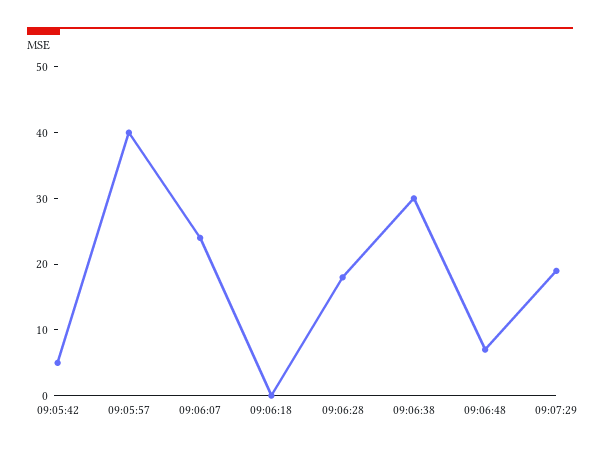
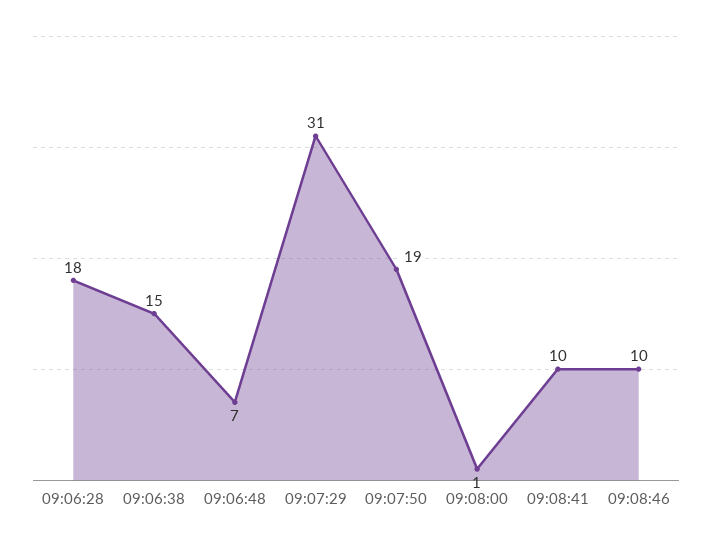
09:05:42: 5 -> none
09:05:57: 40 -> none
09:06:07: 25 -> none
09:06:18: 0 -> none
09:06:38: 30 -> 15
09:07:29: 20 -> 31
09:07:50: none -> 19
09:08:00: none -> 1
09:08:41: none -> 10
09:08:46: none -> 10

